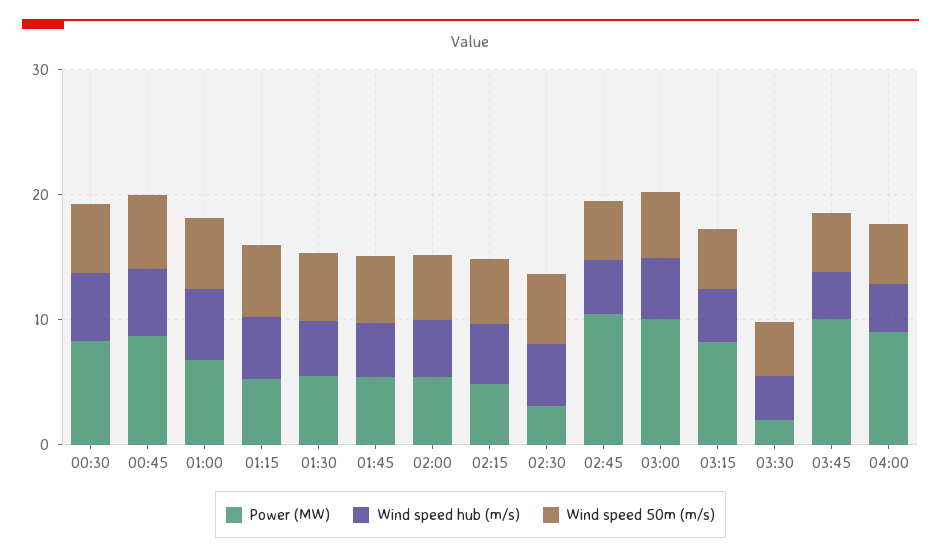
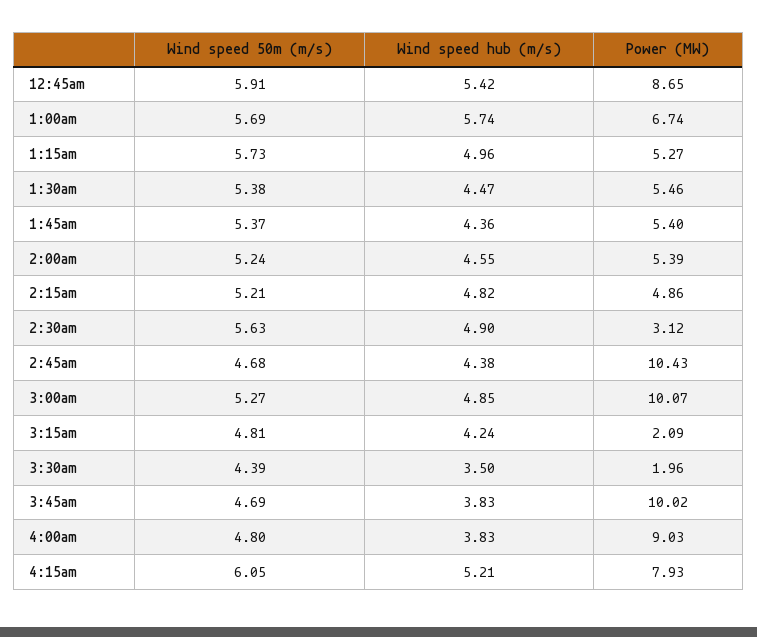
Power (MW), 00:30: 8 -> none
Wind speed hub (m/s), 00:30: 6 -> none
Wind speed 50m (m/s), 00:30: 6 -> none
Power (MW), 03:15: 8 -> 2.09
Wind speed 50m (m/s), 4:15am: none -> 6.05
Wind speed hub (m/s), 4:15am: none -> 5.21
Power (MW), 4:15am: none -> 7.93

